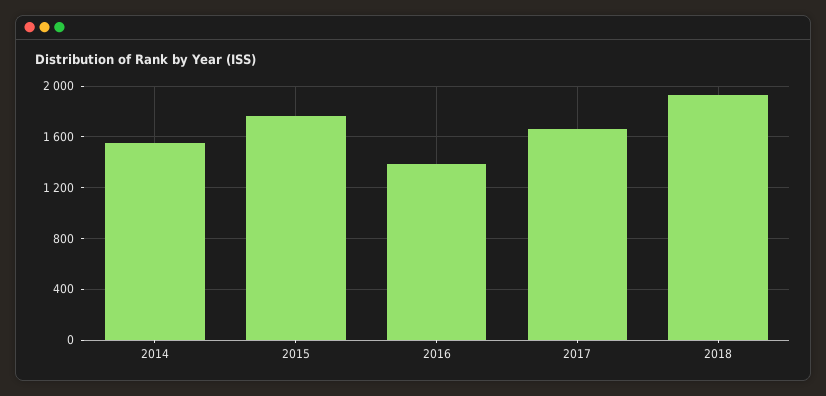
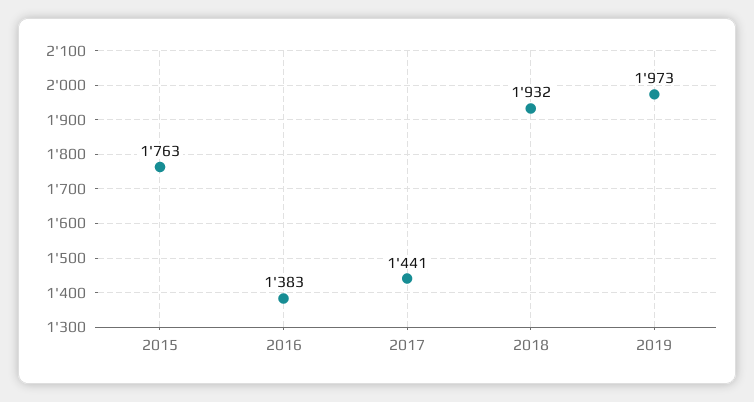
2014: 1550 -> none
2017: 1650 -> 1441
2019: none -> 1973

